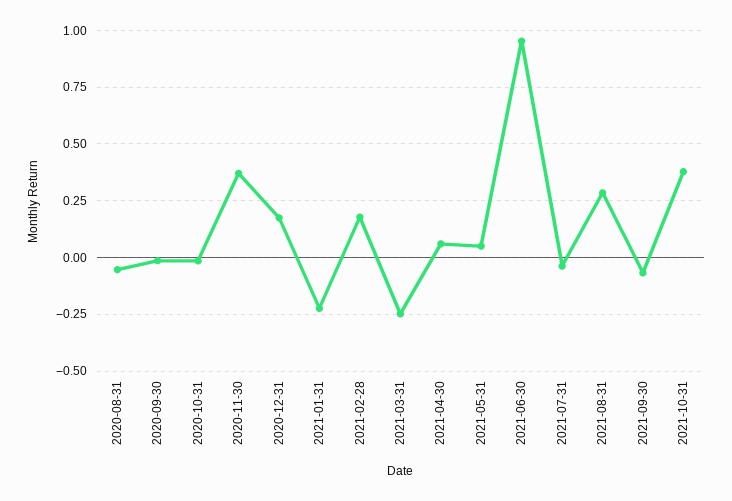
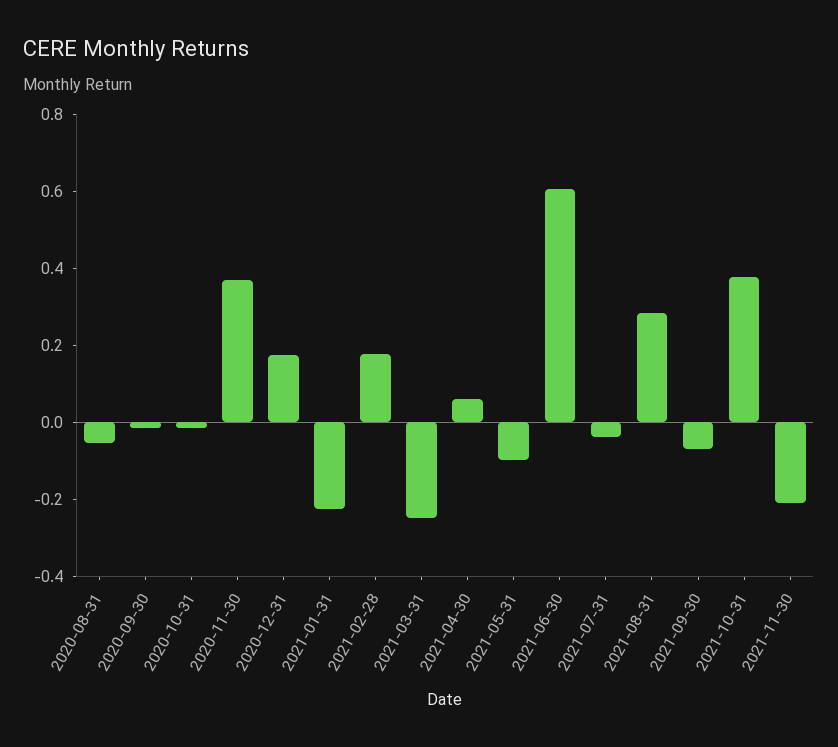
2021-05-31: 0.05 -> -0.1
2021-06-30: 0.95 -> 0.6
2021-11-30: none -> -0.2

